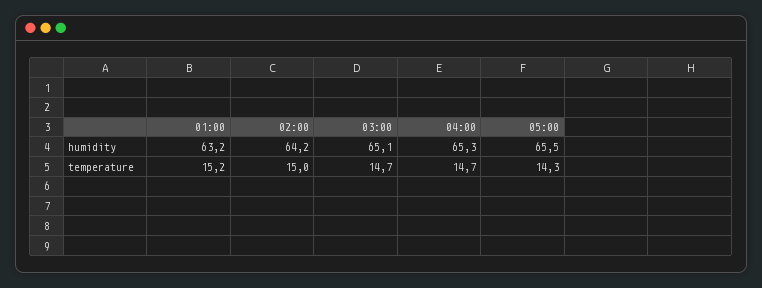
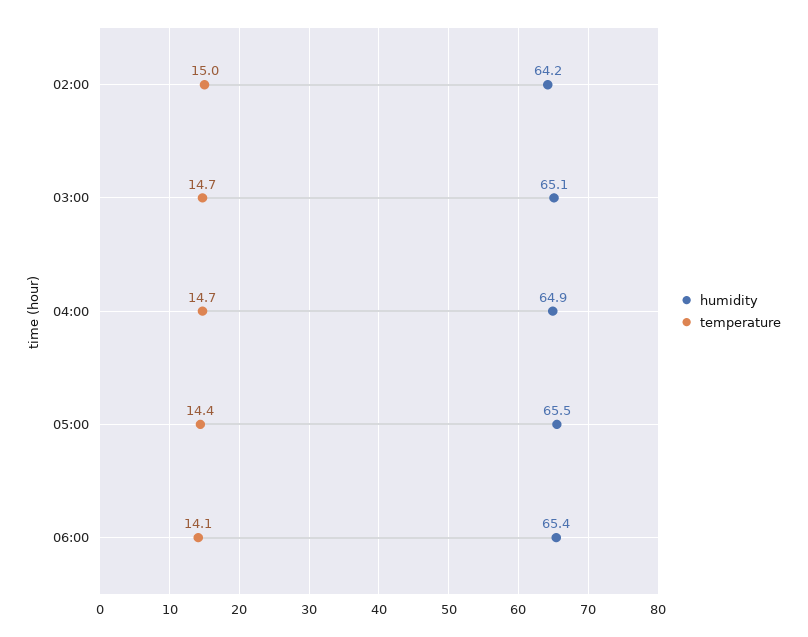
humidity, 01:00: 63.2 -> none
humidity, 04:00: 65.3 -> 64.9
temperature, 01:00: 15.2 -> none
temperature, 05:00: 14.3 -> 14.4
humidity, 06:00: none -> 65.4
temperature, 06:00: none -> 14.1

